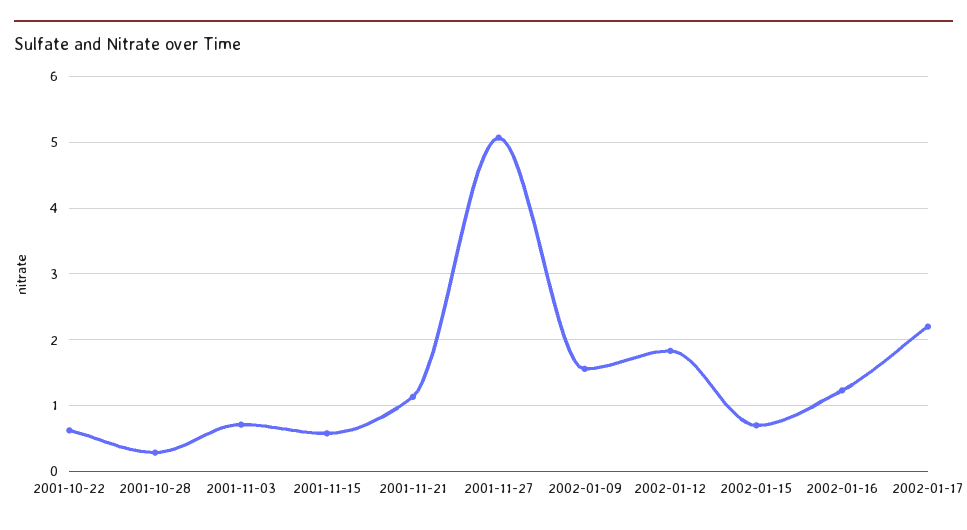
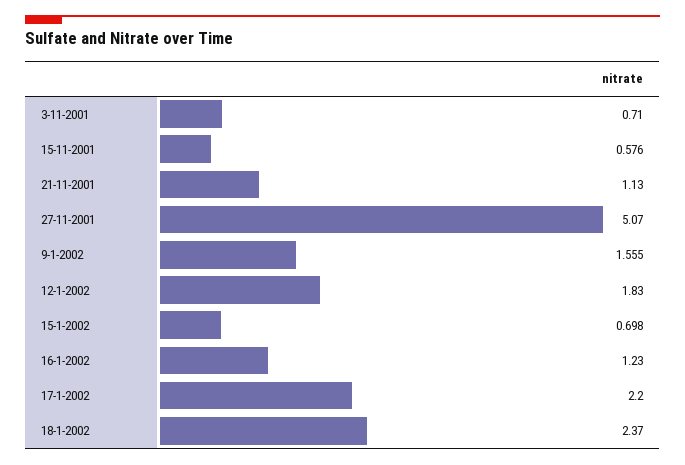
2001-10-22: 0.6 -> none
2001-10-28: 0.3 -> none
18-1-2002: none -> 2.37

